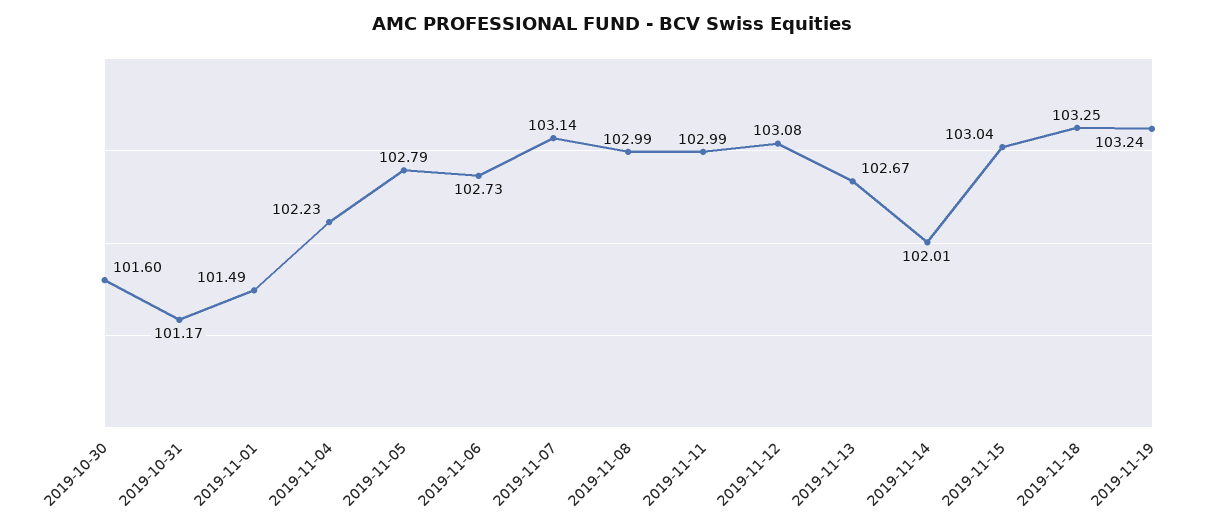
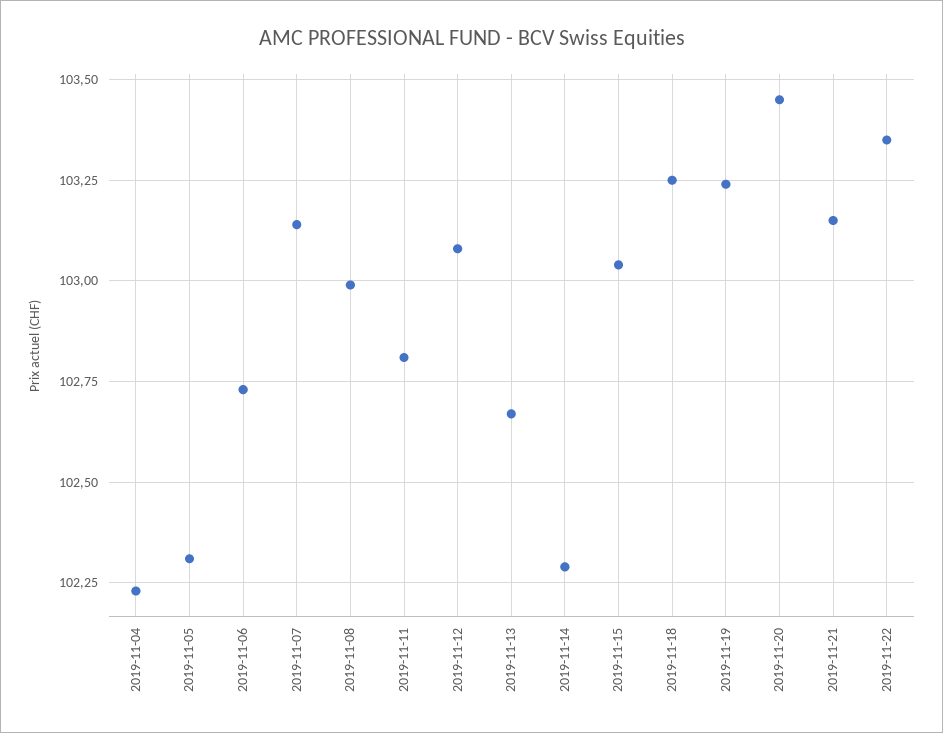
2019-10-30: 101.6 -> none
2019-10-31: 101.17 -> none
2019-11-01: 101.49 -> none
2019-11-05: 102.79 -> 102.3
2019-11-11: 102.99 -> 102.8
2019-11-14: 102.01 -> 102.3
2019-11-20: none -> 103.45
2019-11-21: none -> 103.15
2019-11-22: none -> 103.35

